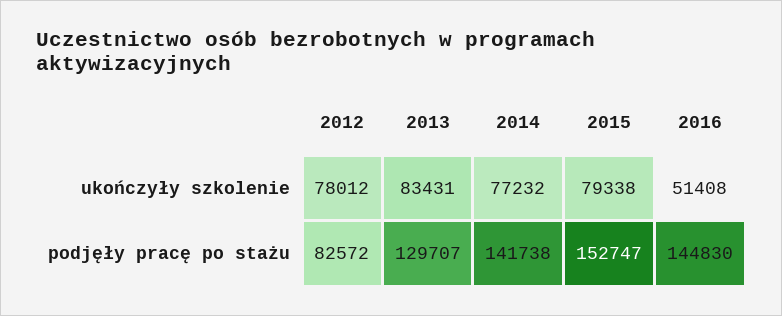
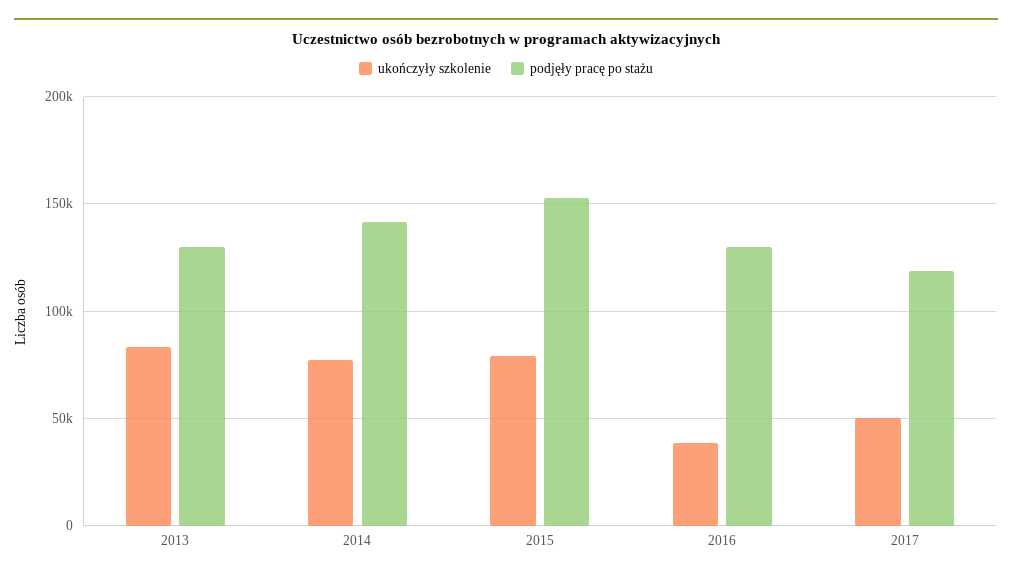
ukończyły szkolenie, 2012: 78012 -> none
ukończyły szkolenie, 2016: 51408 -> 40000
podjęły pracę po stażu, 2012: 82572 -> none
podjęły pracę po stażu, 2016: 144830 -> 130000
ukończyły szkolenie, 2017: none -> 50000
podjęły pracę po stażu, 2017: none -> 120000

